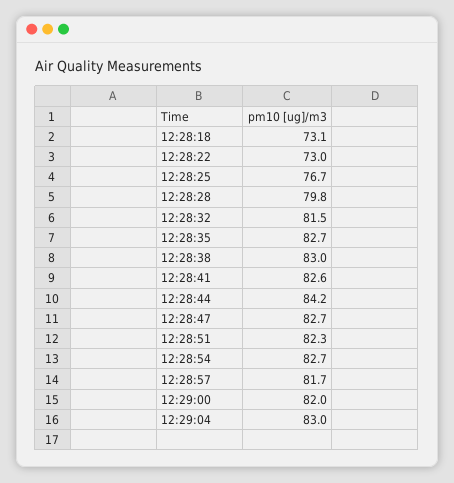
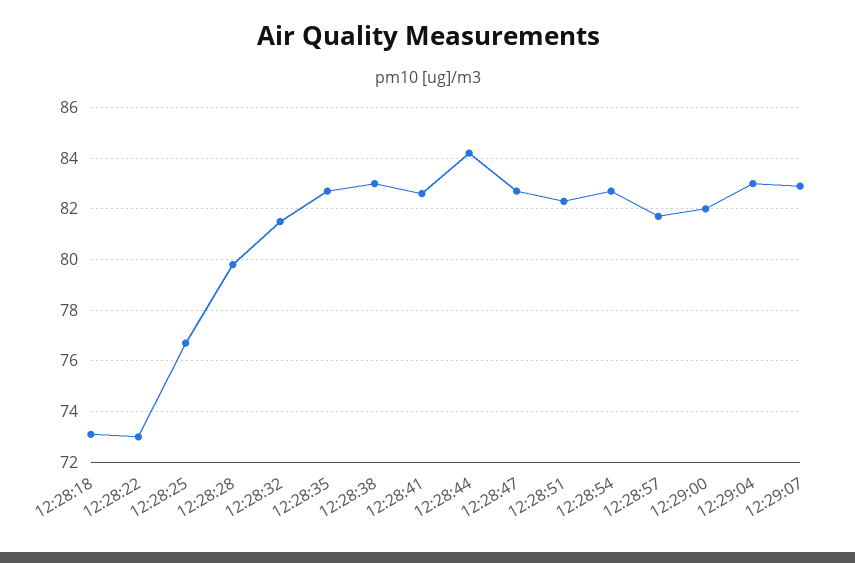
12:29:07: none -> 83

